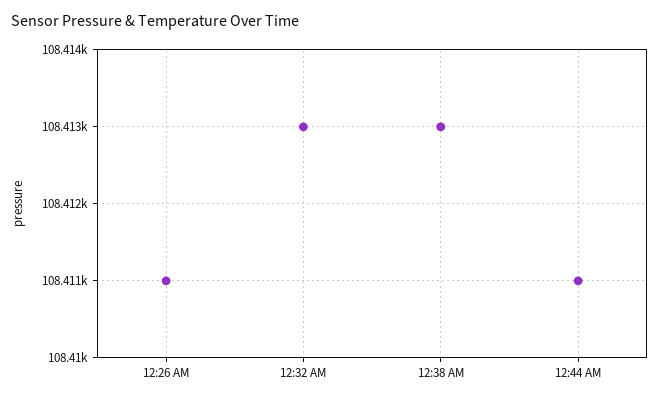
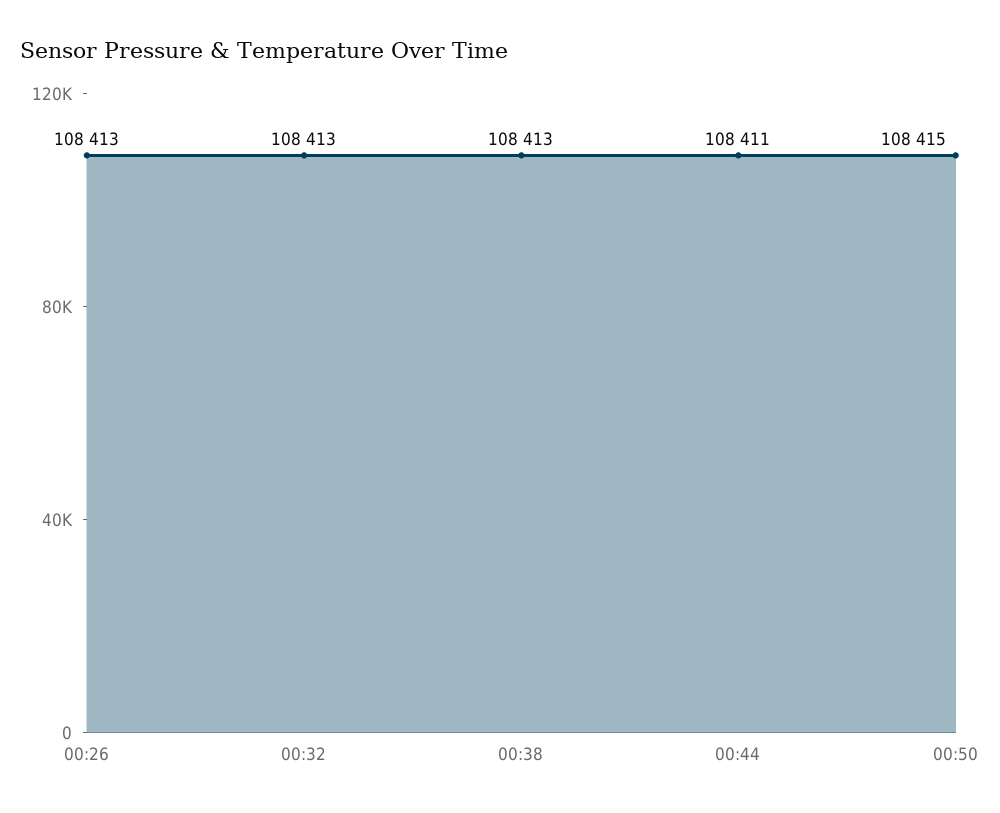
12:26 AM: 108411 -> 108413
00:50: none -> 108415

